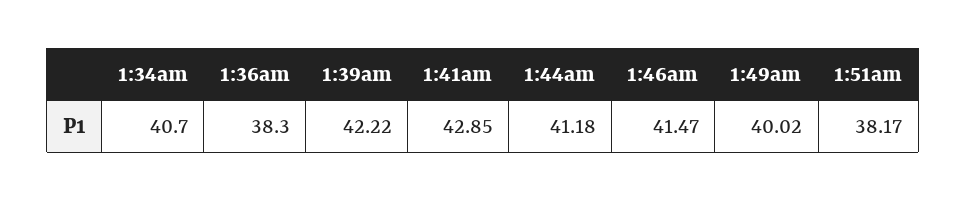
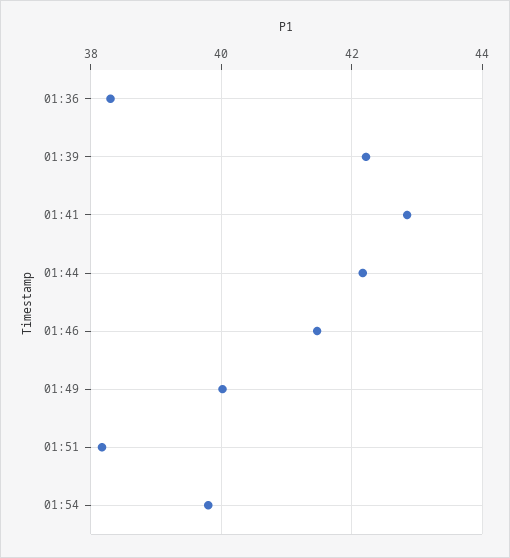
1:34am: 40.7 -> none
1:44am: 41.18 -> 42.2
01:54: none -> 39.8

